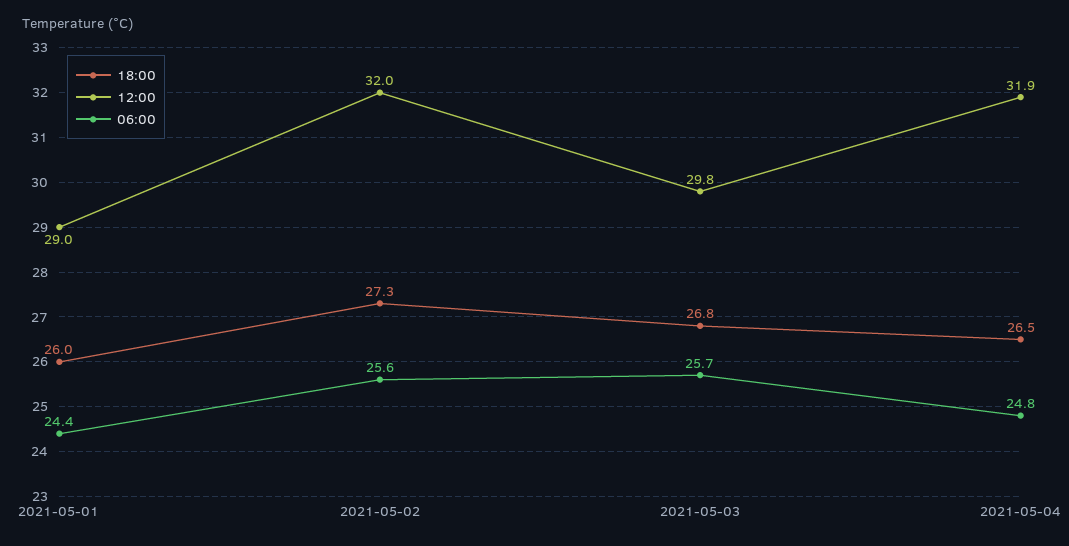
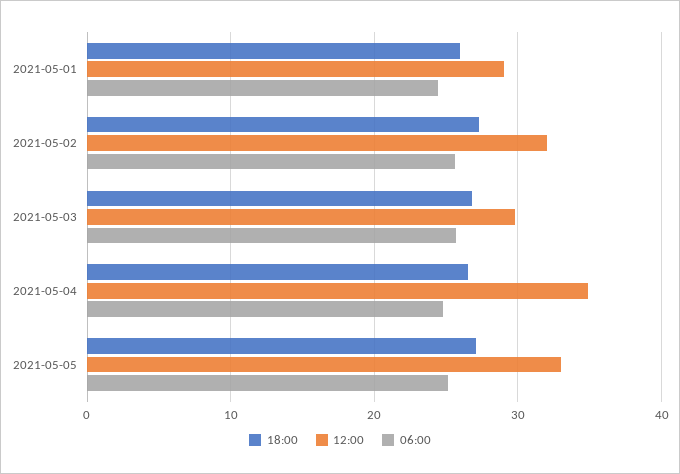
12:00, 2021-05-04: 31.9 -> 35
18:00, 2021-05-05: none -> 27
12:00, 2021-05-05: none -> 33
06:00, 2021-05-05: none -> 25

